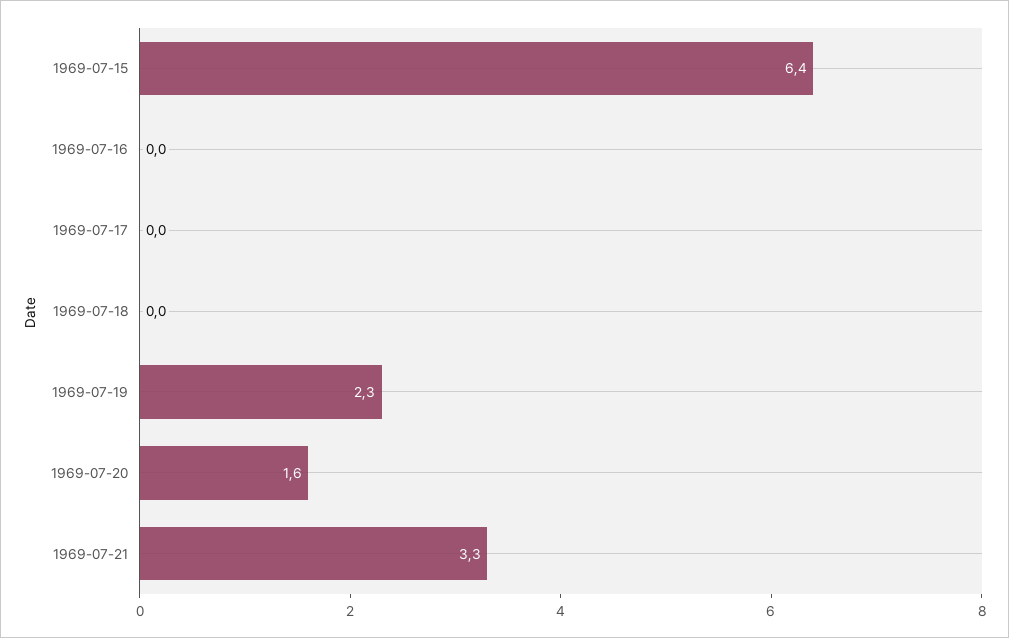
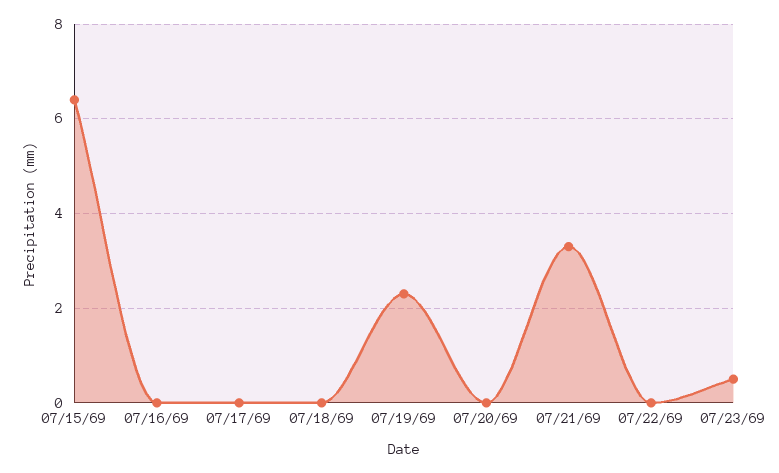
1969-07-20: 1.6 -> 0
07/22/69: none -> 0
07/23/69: none -> 0.5

